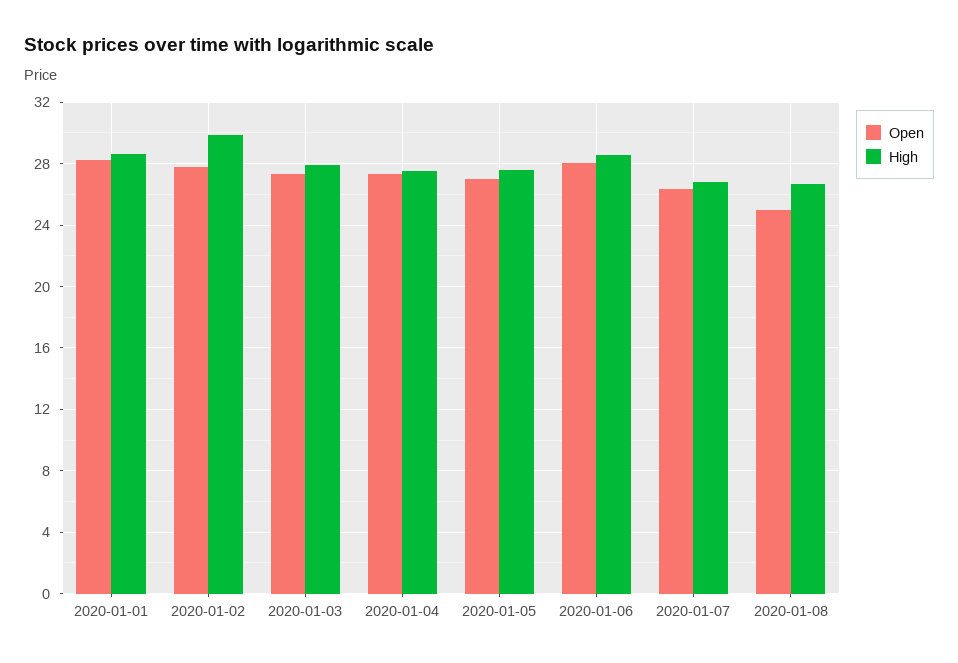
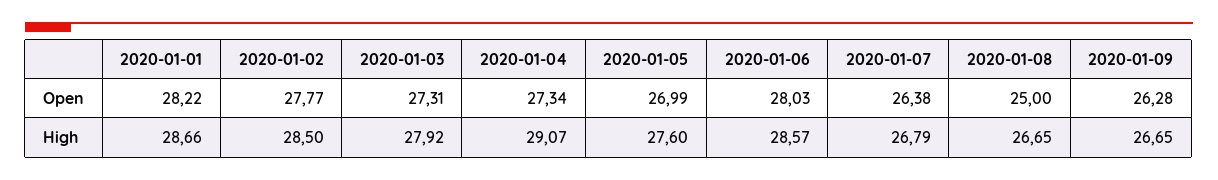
High, 2020-01-02: 30 -> 28.5
High, 2020-01-04: 27.5 -> 29.07
Open, 2020-01-09: none -> 26.28
High, 2020-01-09: none -> 26.65

